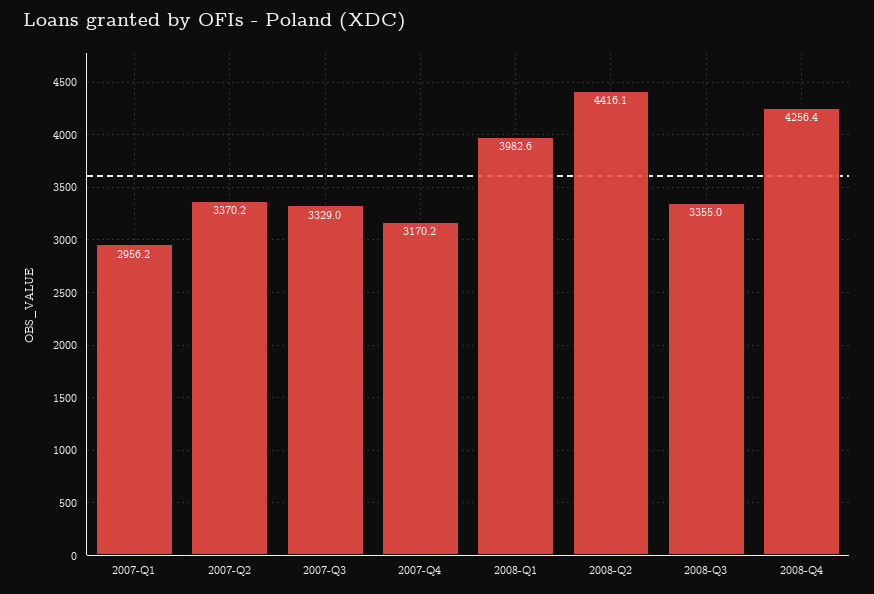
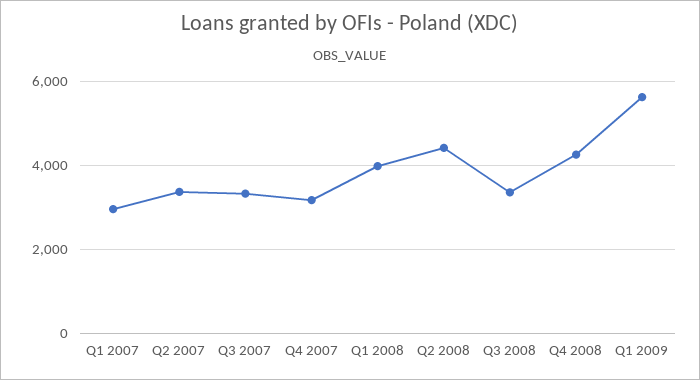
Q1 2009: none -> 5600

